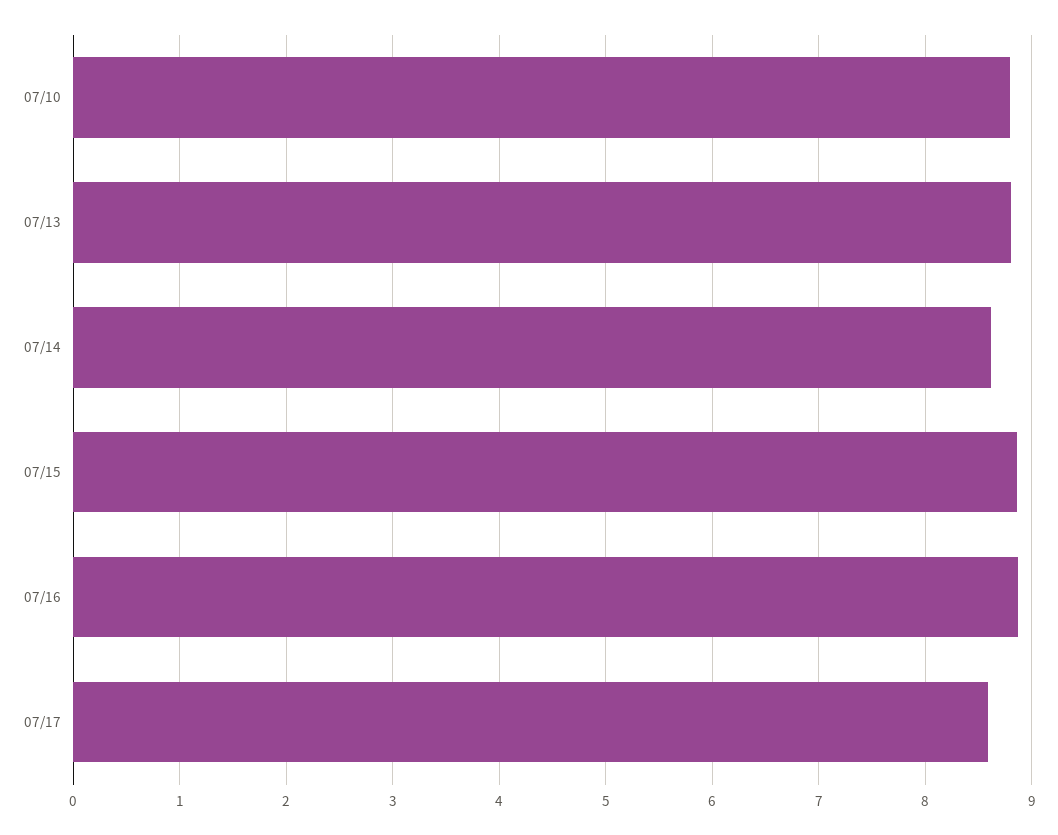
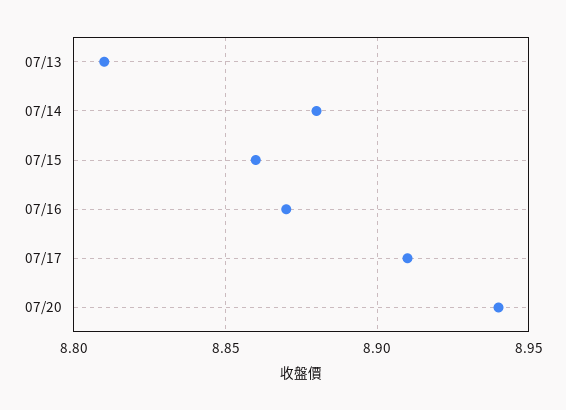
07/10: 8.8 -> none
07/14: 8.6 -> 8.88
07/17: 8.6 -> 8.91
07/20: none -> 8.94

